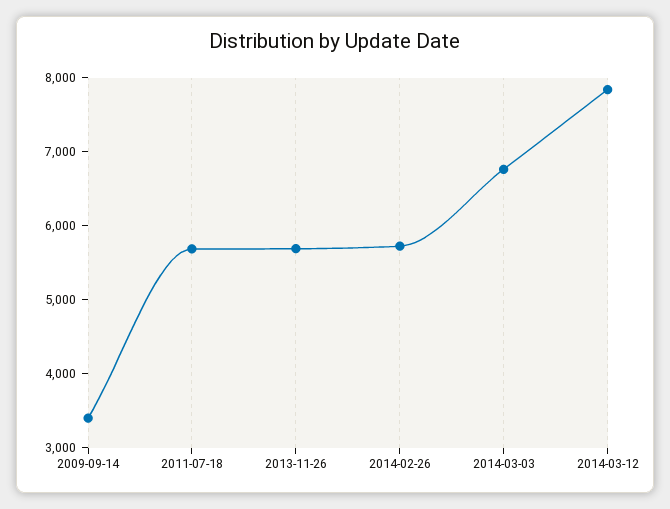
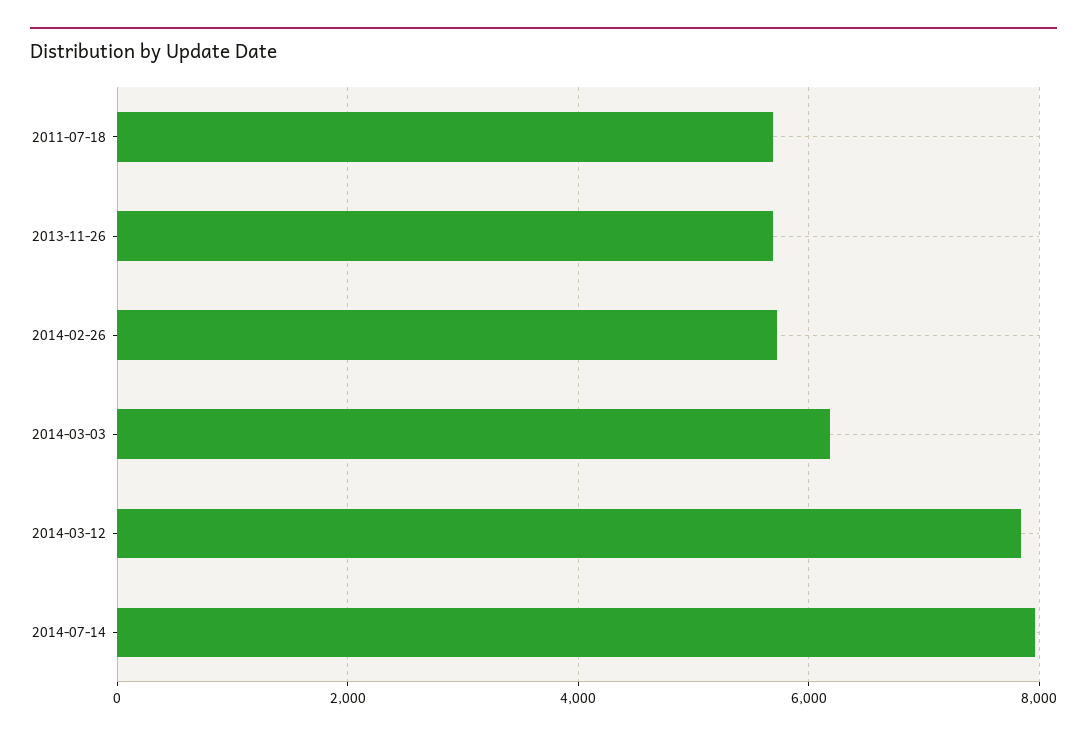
2009-09-14: 3400 -> none
2014-03-03: 6800 -> 6200
2014-07-14: none -> 8000

